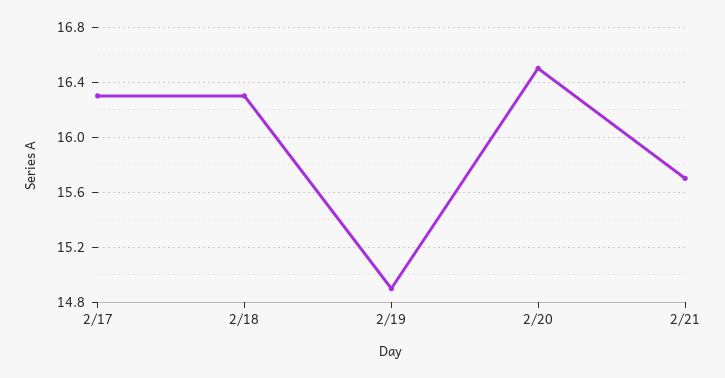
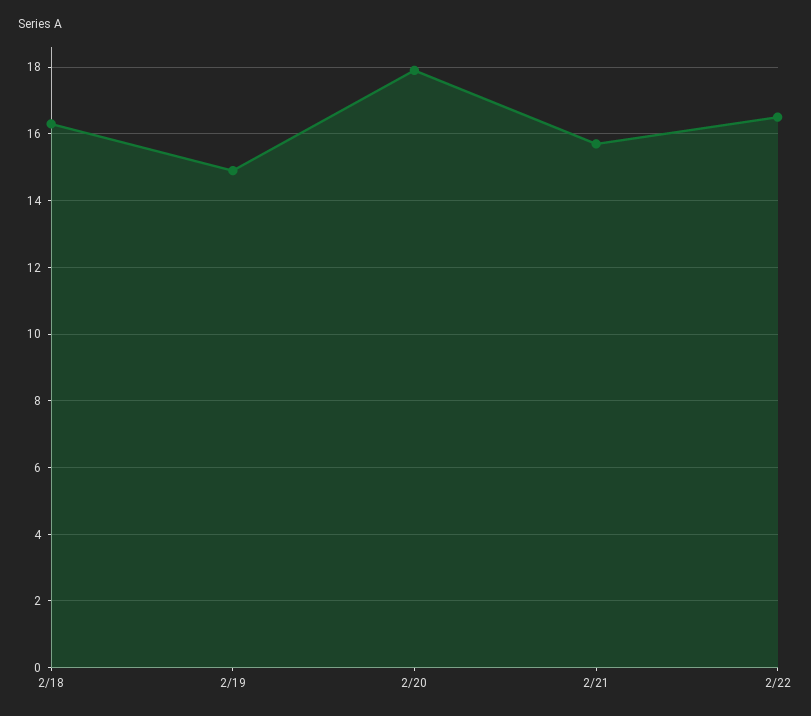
2/17: 16.3 -> none
2/20: 16.5 -> 18
2/22: none -> 16.5

